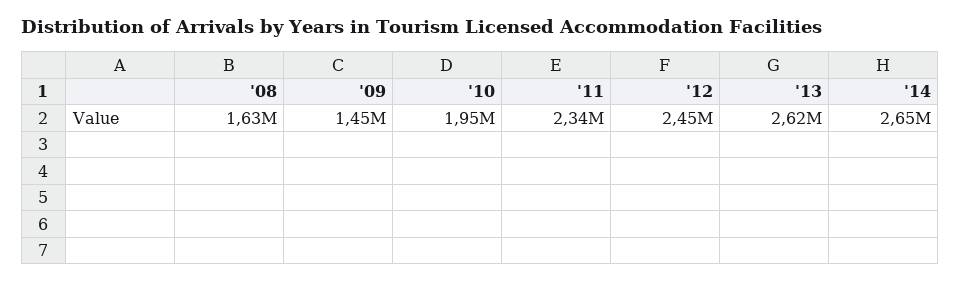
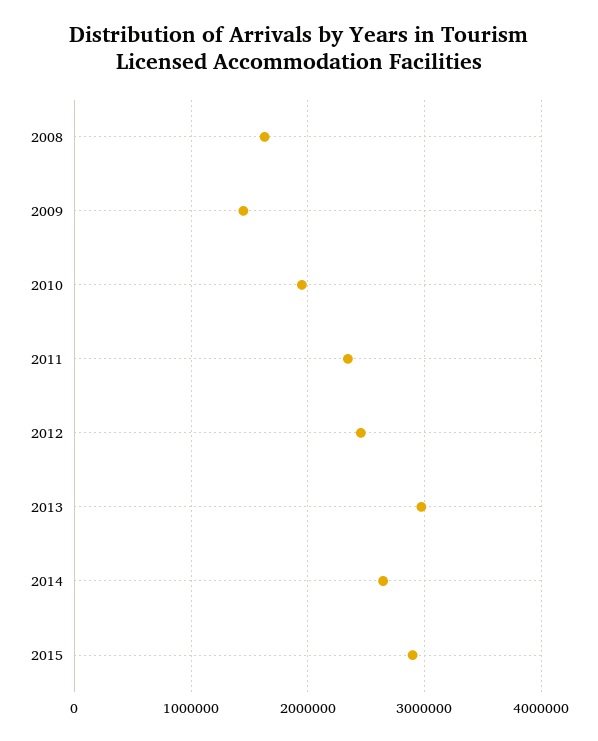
'13: 2620000 -> 3000000
2015: none -> 2900000

